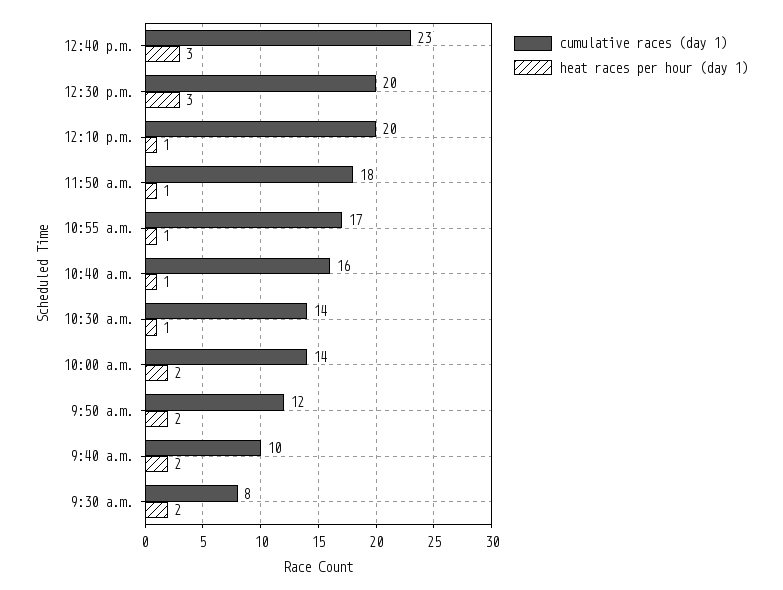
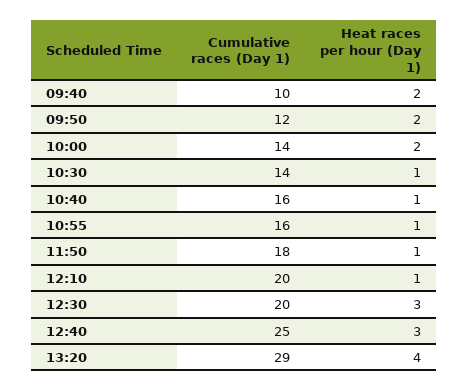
cumulative races (day 1), 12:40 p.m.: 23 -> 25
cumulative races (day 1), 10:55 a.m.: 17 -> 16
cumulative races (day 1), 9:30 a.m.: 8 -> none
heat races per hour (day 1), 9:30 a.m.: 2 -> none
cumulative races (day 1), 13:20: none -> 29
heat races per hour (day 1), 13:20: none -> 4

